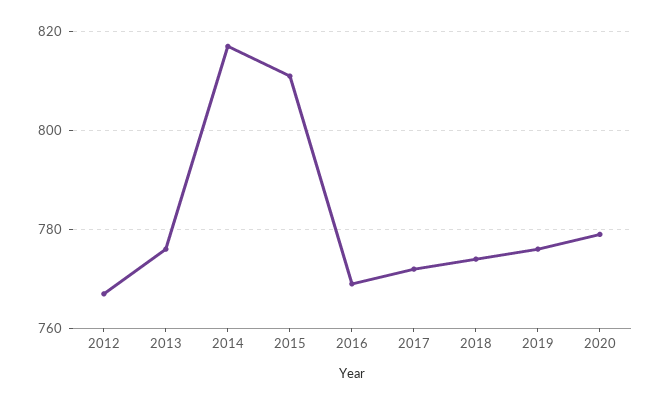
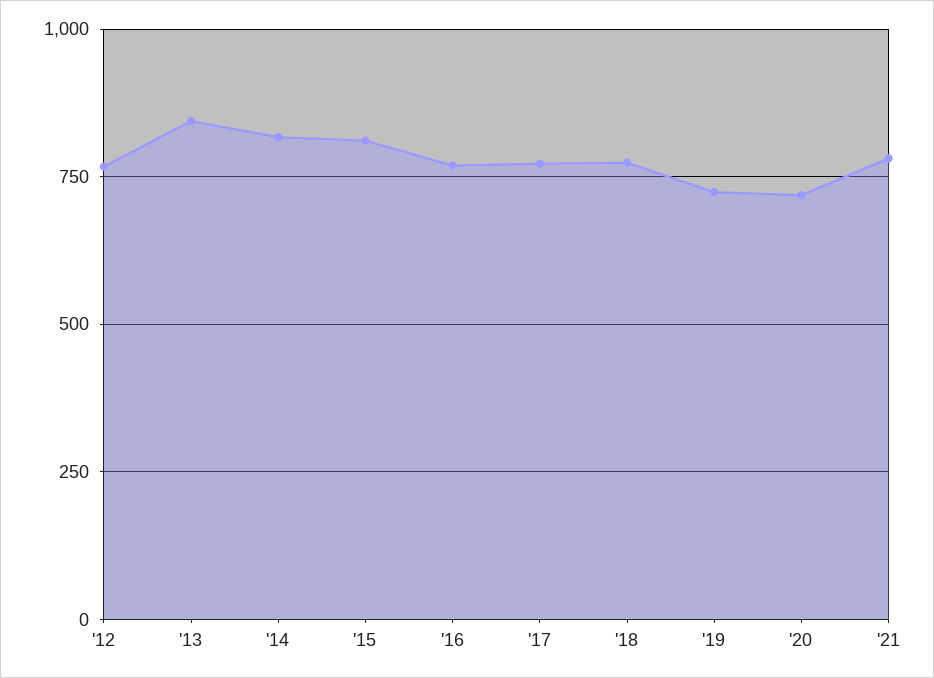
2013: 775 -> 850
2019: 775 -> 725
2020: 780 -> 725
'21: none -> 775

